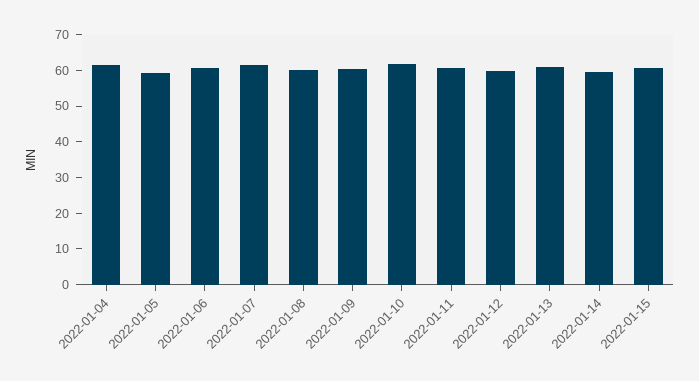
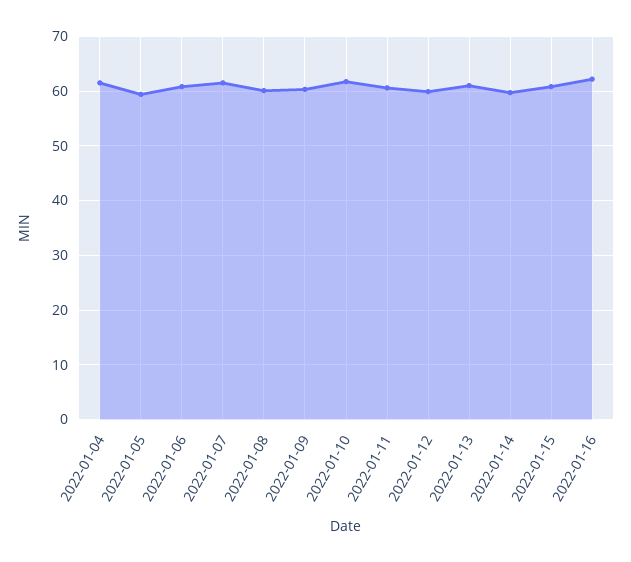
2022-01-16: none -> 62

